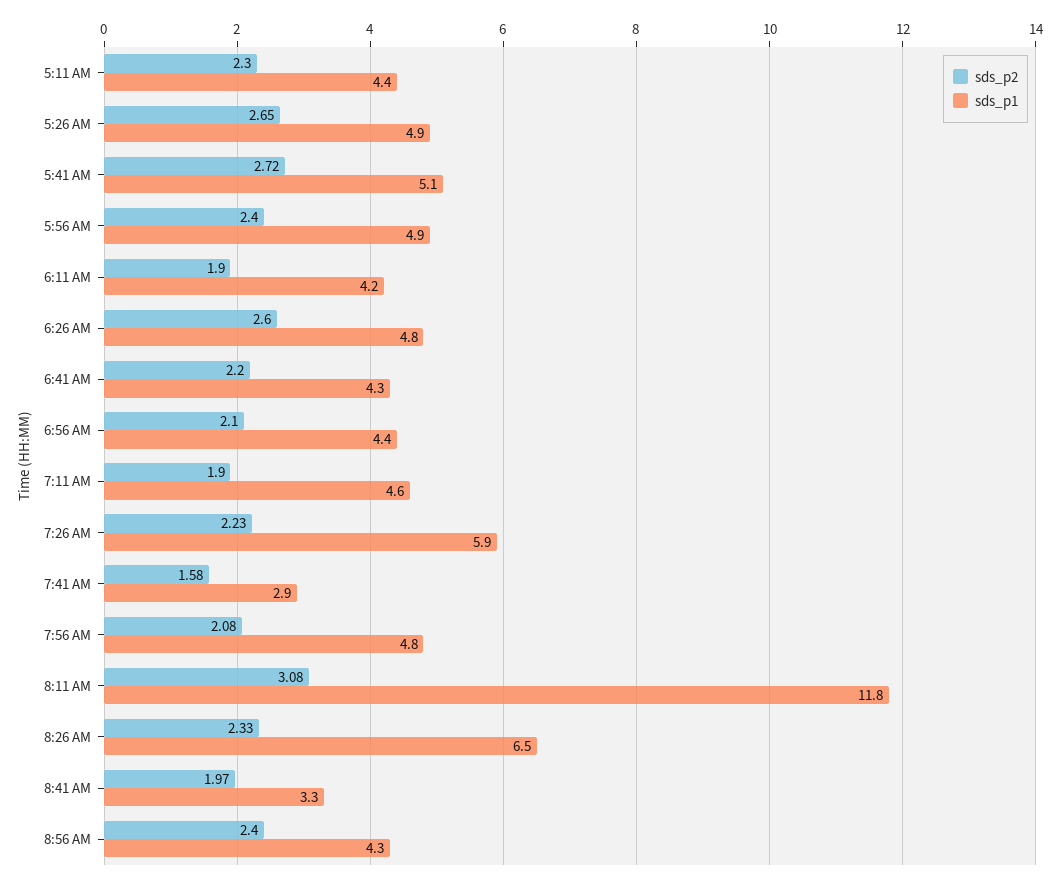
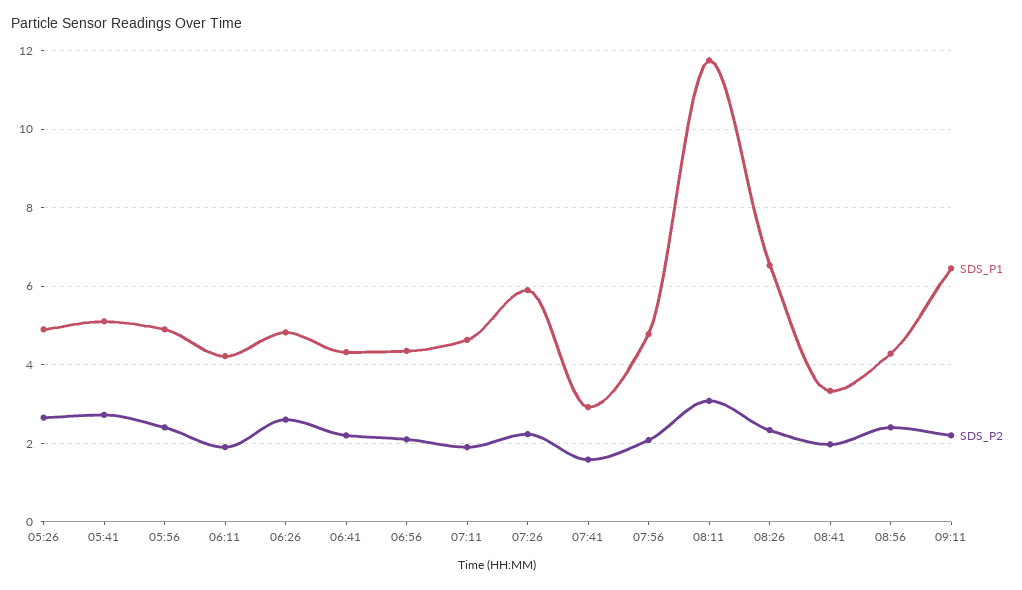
sds_p2, 5:11 AM: 2.3 -> none
sds_p1, 5:11 AM: 4.4 -> none
sds_p1, 09:11: none -> 6.4
sds_p2, 09:11: none -> 2.2

